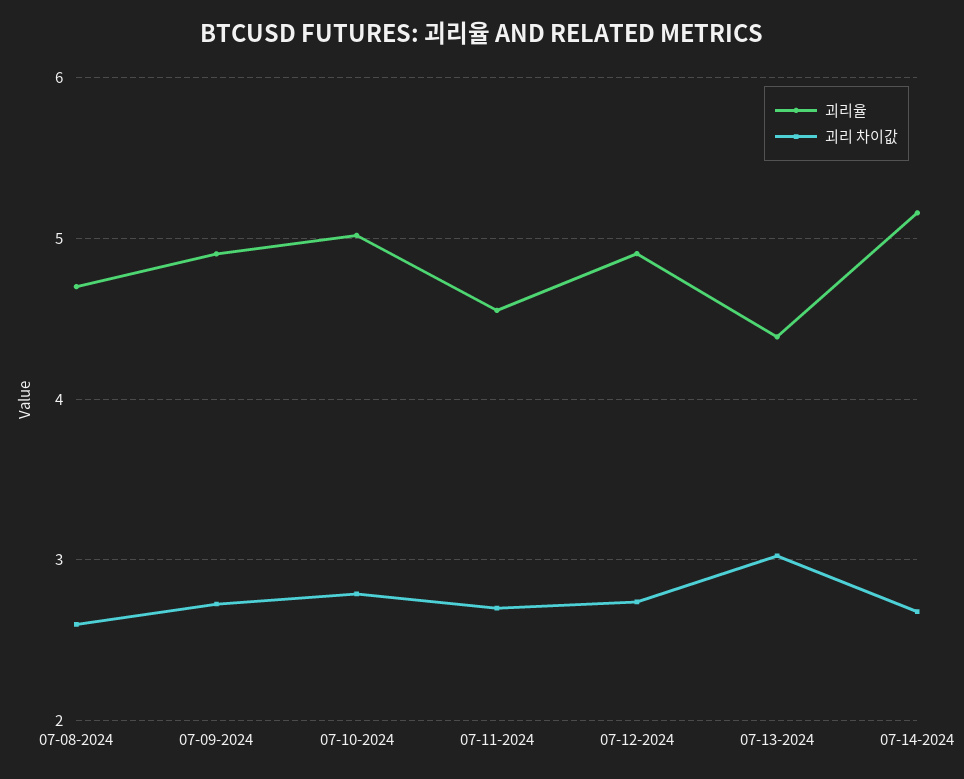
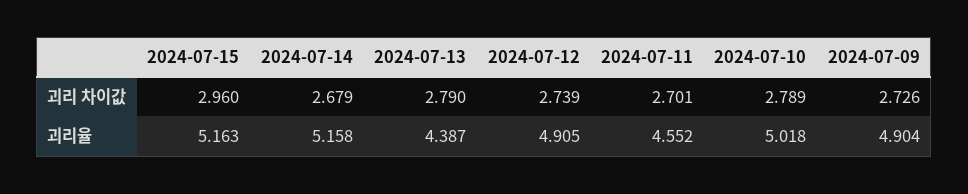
괴리율, 07-08-2024: 4.7 -> none
괴리 차이값, 07-08-2024: 2.6 -> none
괴리 차이값, 07-13-2024: 3 -> 2.79
괴리 차이값, 2024-07-15: none -> 2.96
괴리율, 2024-07-15: none -> 5.163

